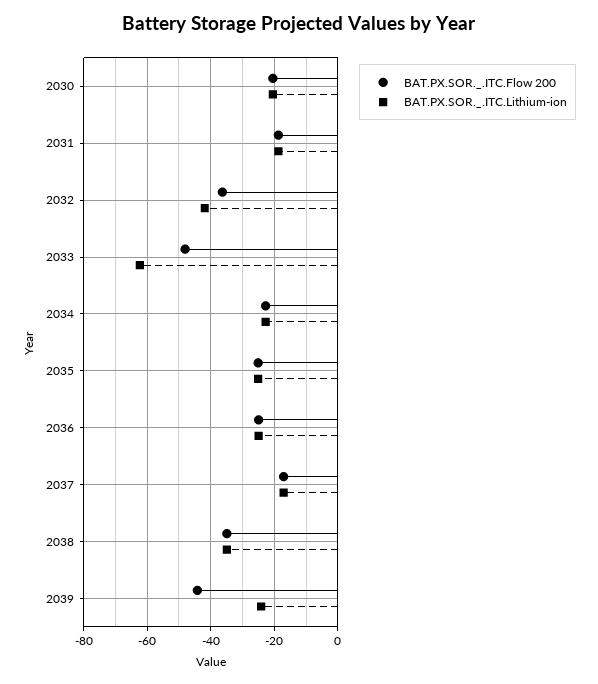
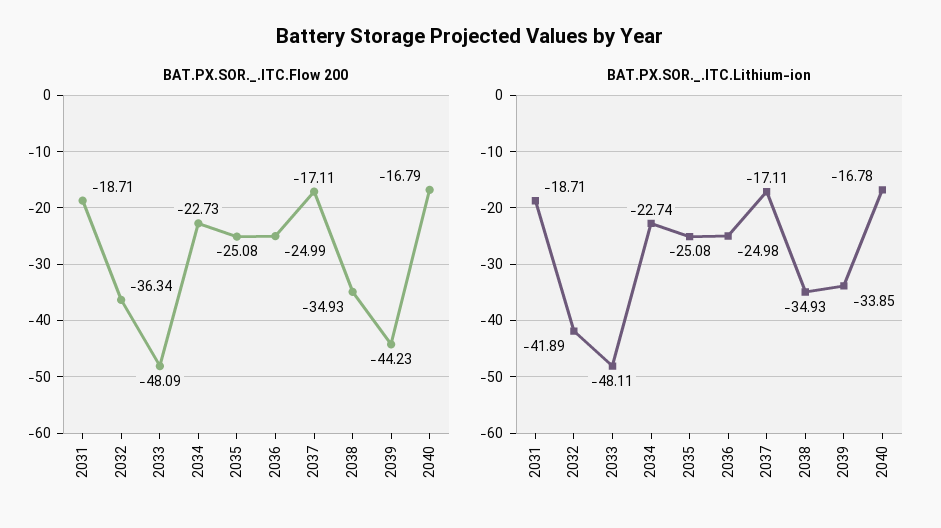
BAT.PX.SOR._.ITC.Flow 200, 2030: -20 -> none
BAT.PX.SOR._.ITC.Lithium-ion, 2030: -20 -> none
BAT.PX.SOR._.ITC.Lithium-ion, 2033: -62 -> -48.11
BAT.PX.SOR._.ITC.Lithium-ion, 2039: -24 -> -33.85
BAT.PX.SOR._.ITC.Flow 200, 2040: none -> -16.79
BAT.PX.SOR._.ITC.Lithium-ion, 2040: none -> -16.78

